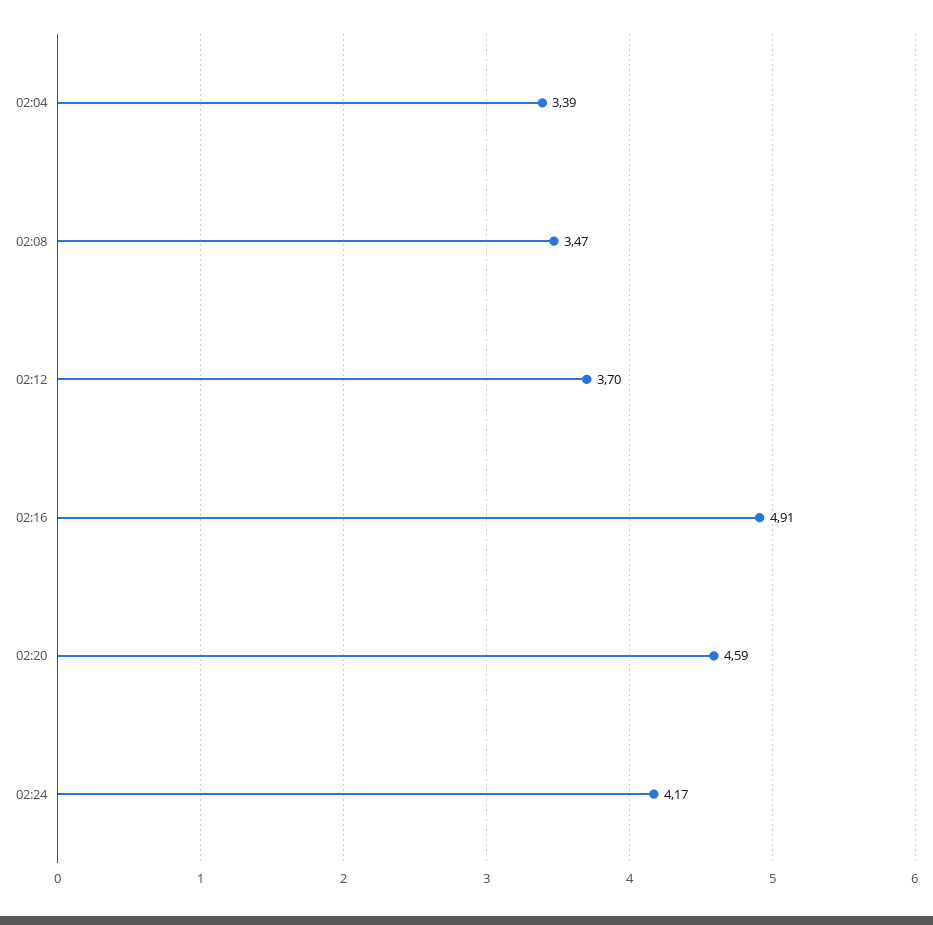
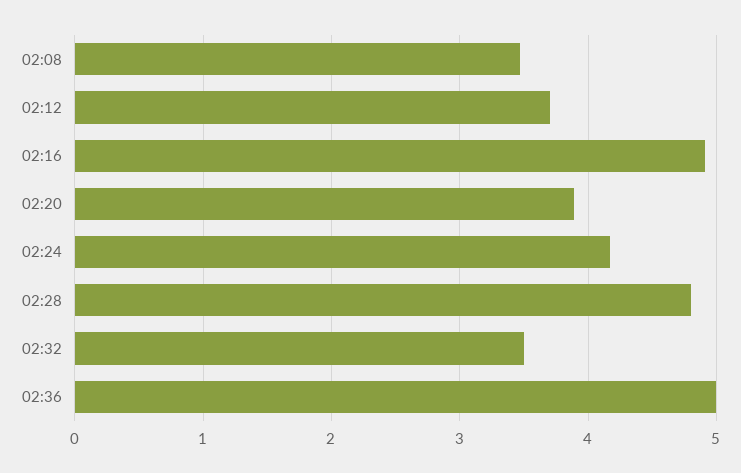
02:04: 3.39 -> none
02:20: 4.59 -> 3.9
02:28: none -> 4.8
02:32: none -> 3.5
02:36: none -> 5

